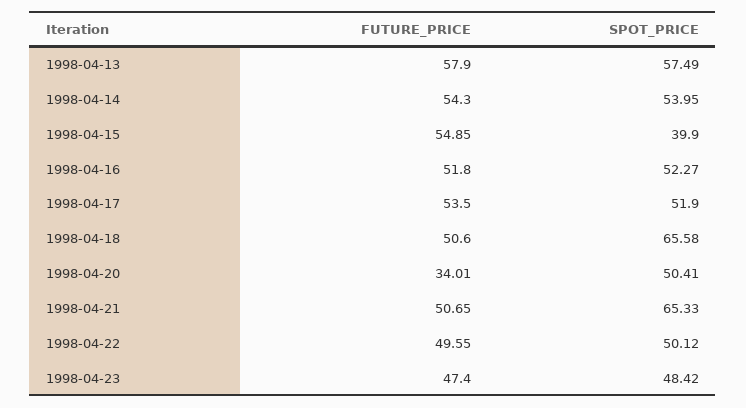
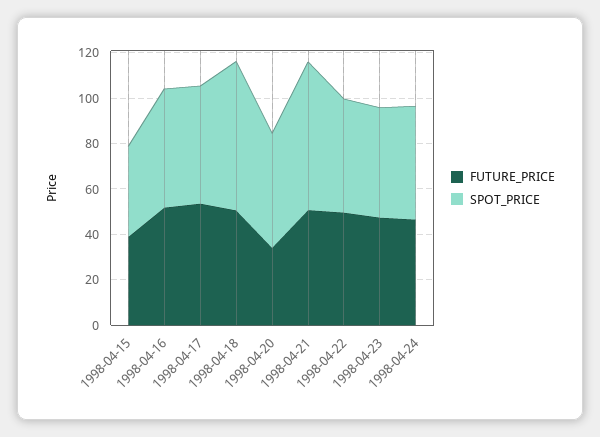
FUTURE_PRICE, 1998-04-13: 57.9 -> none
SPOT_PRICE, 1998-04-13: 57.49 -> none
FUTURE_PRICE, 1998-04-14: 54.3 -> none
SPOT_PRICE, 1998-04-14: 53.95 -> none
FUTURE_PRICE, 1998-04-15: 54.85 -> 40
FUTURE_PRICE, 1998-04-24: none -> 45
SPOT_PRICE, 1998-04-24: none -> 50

